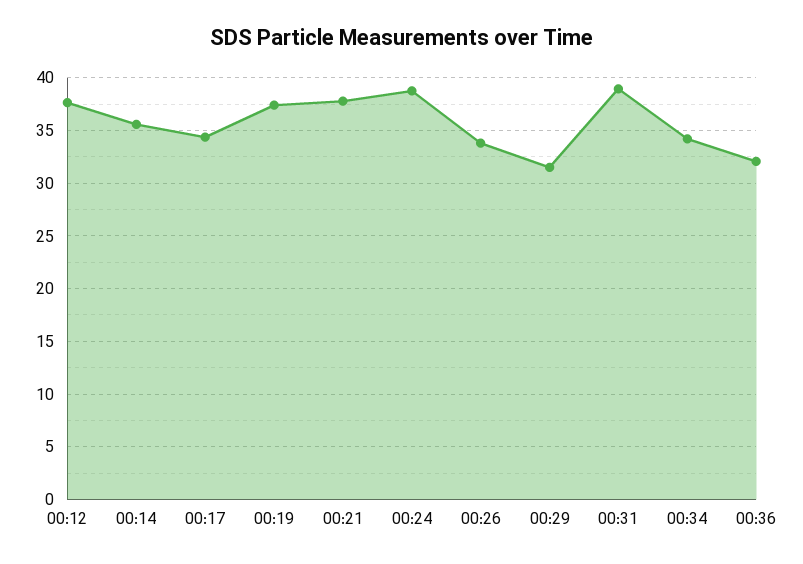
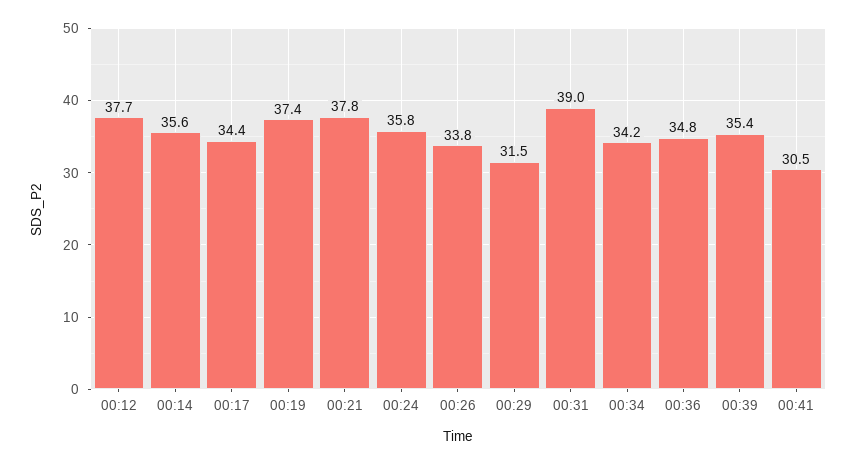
00:24: 39 -> 35.8
00:36: 32 -> 34.8
00:39: none -> 35.4
00:41: none -> 30.5

